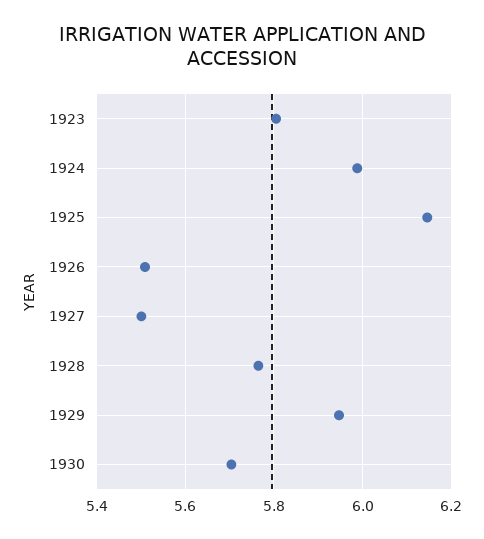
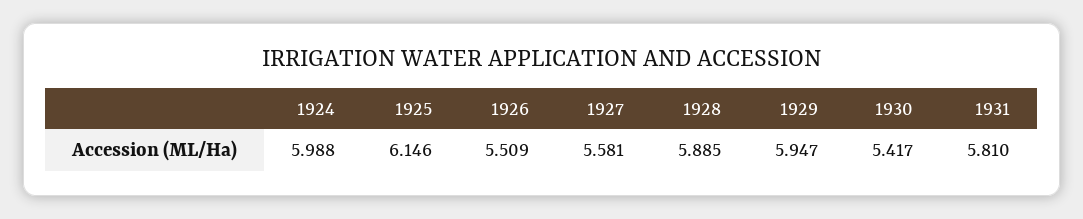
1923: 5.8 -> none
1927: 5.5 -> 5.581
1928: 5.76 -> 5.885
1930: 5.7 -> 5.417
1931: none -> 5.81

